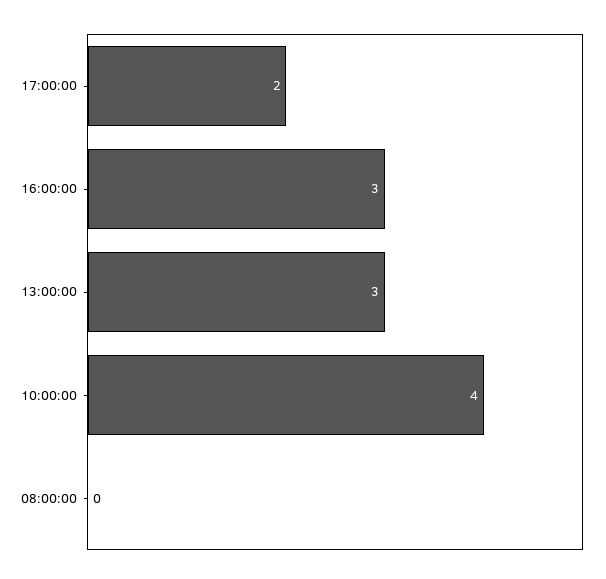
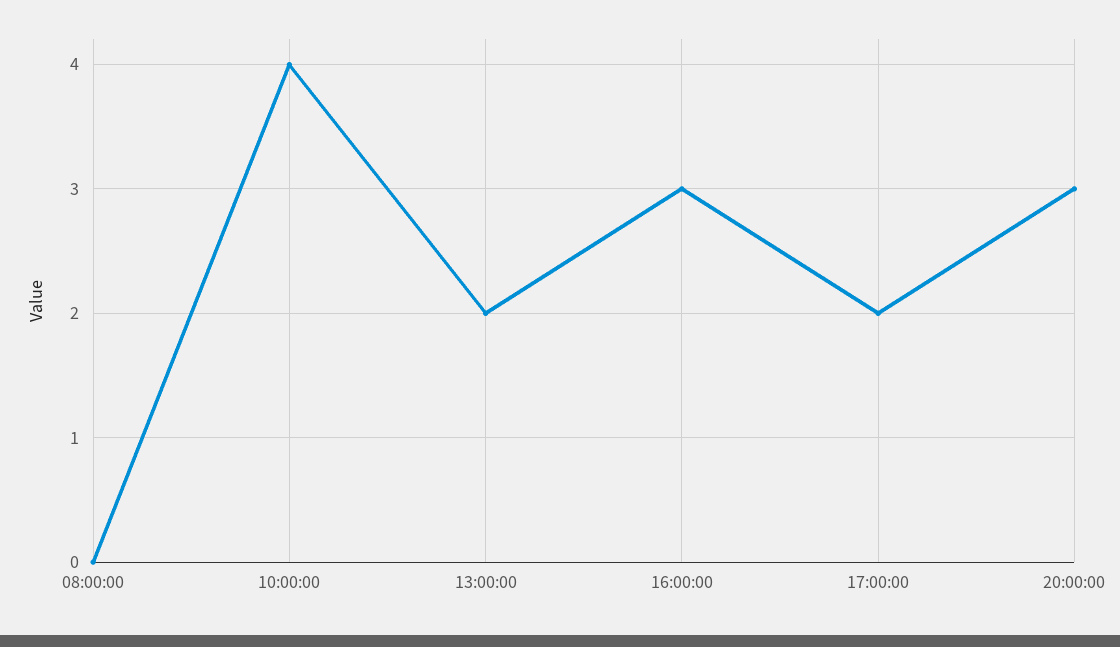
13:00:00: 3 -> 2
20:00:00: none -> 3

